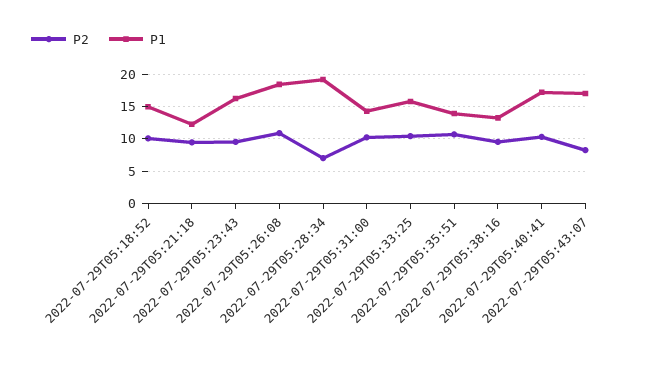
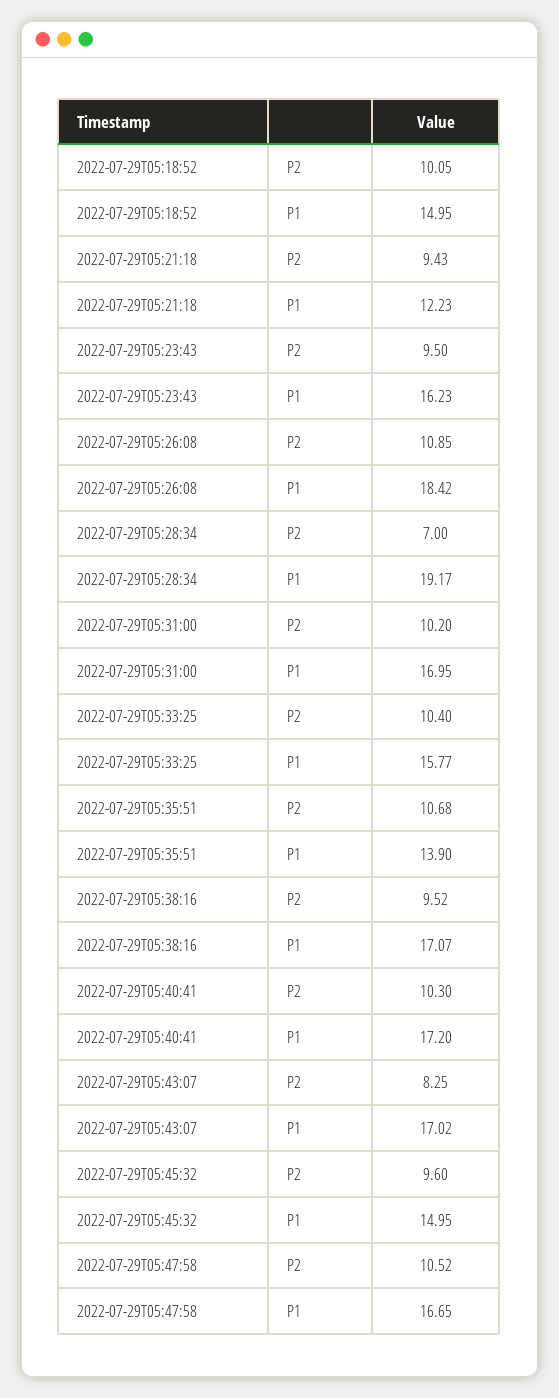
P1, 2022-07-29T05:31:00: 14 -> 16.95
P1, 2022-07-29T05:38:16: 13 -> 17.07
P2, 2022-07-29T05:45:32: none -> 9.6
P1, 2022-07-29T05:45:32: none -> 14.95
P2, 2022-07-29T05:47:58: none -> 10.52
P1, 2022-07-29T05:47:58: none -> 16.65

